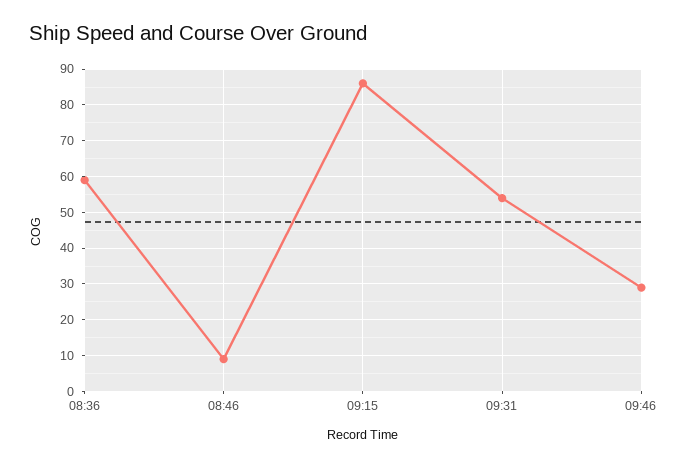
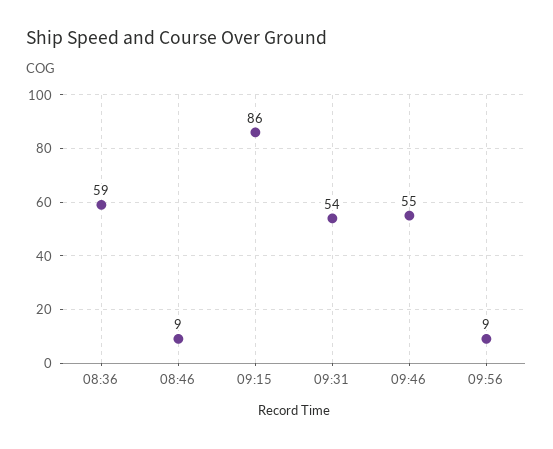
09:46: 30 -> 55
09:56: none -> 9

